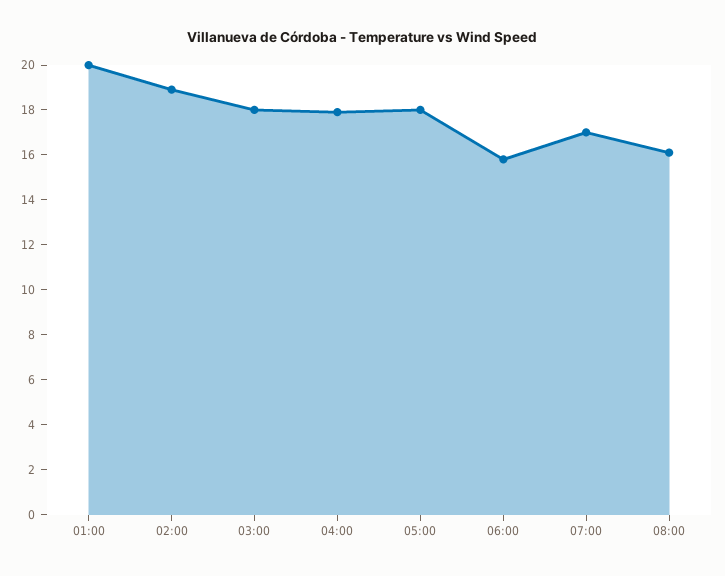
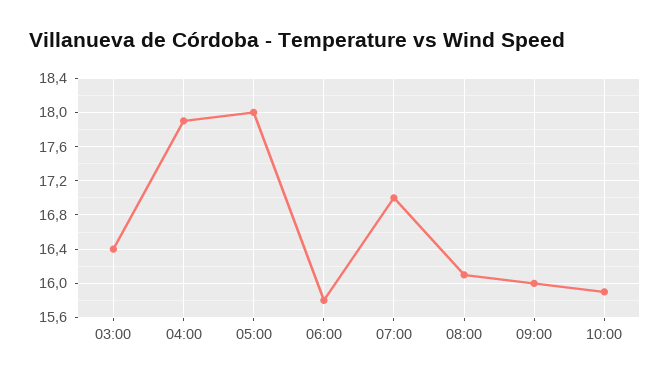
01:00: 20 -> none
02:00: 19 -> none
03:00: 18 -> 16.4
09:00: none -> 16
10:00: none -> 15.9

